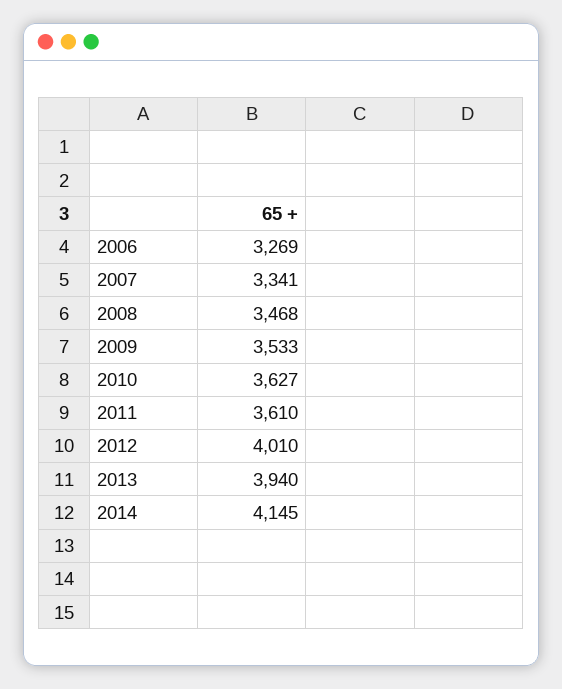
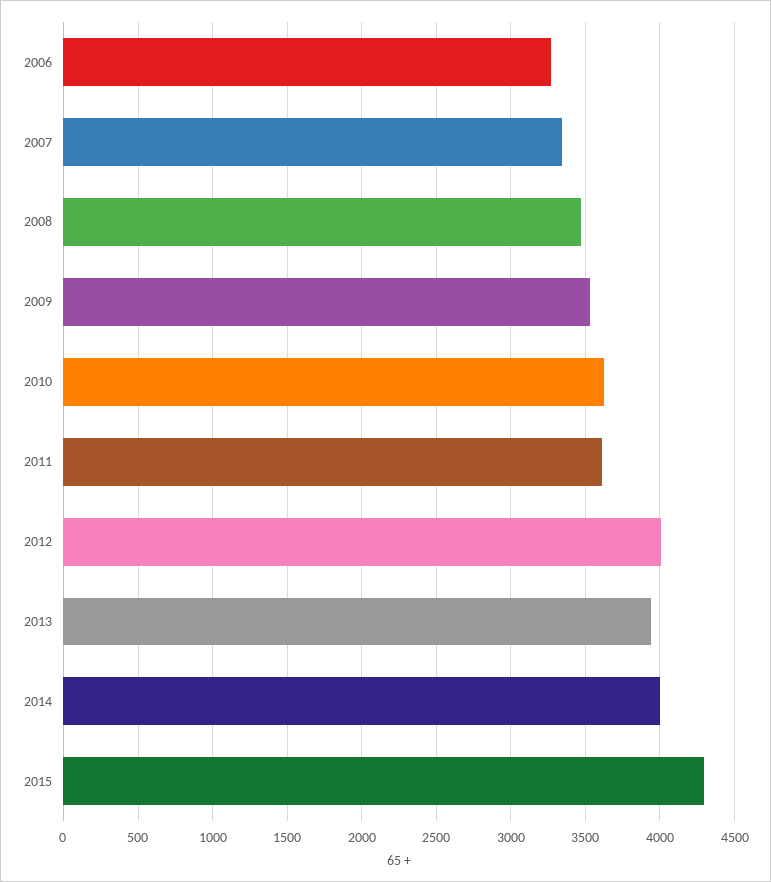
2014: 4145 -> 4000
2015: none -> 4300

